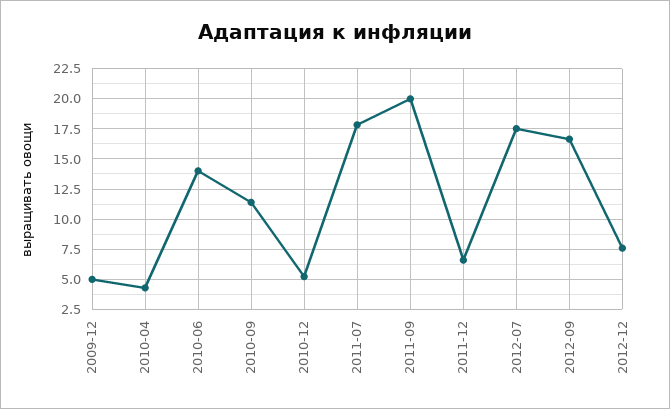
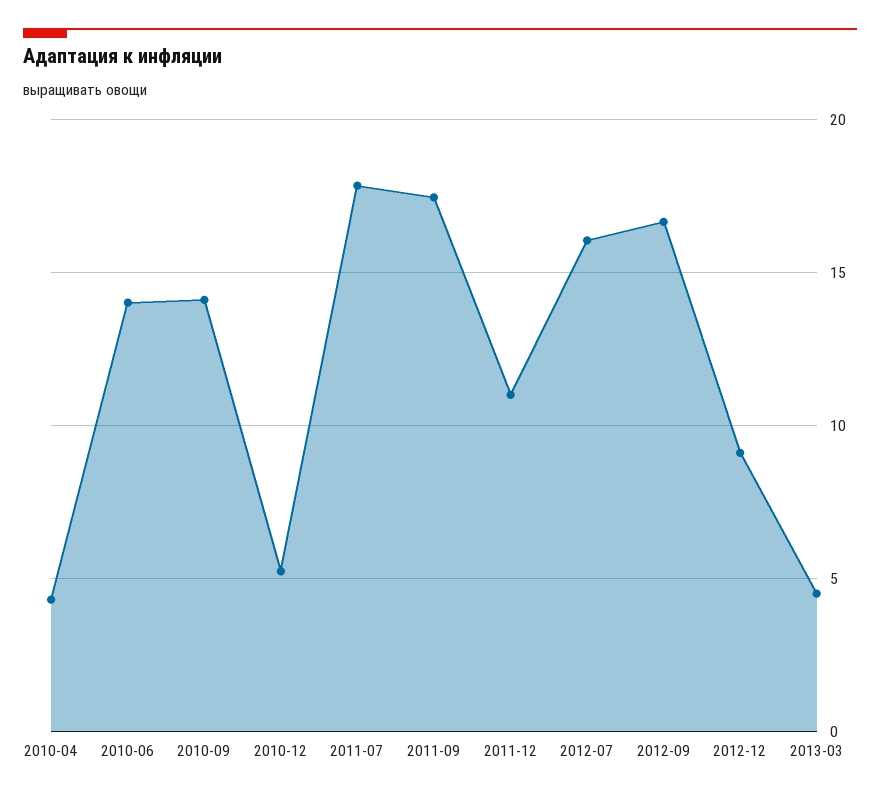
2009-12: 5 -> none
2010-09: 11.5 -> 14
2011-09: 20 -> 17.5
2011-12: 6.5 -> 11
2012-07: 17.5 -> 16
2012-12: 7.5 -> 9
2013-03: none -> 4.5

